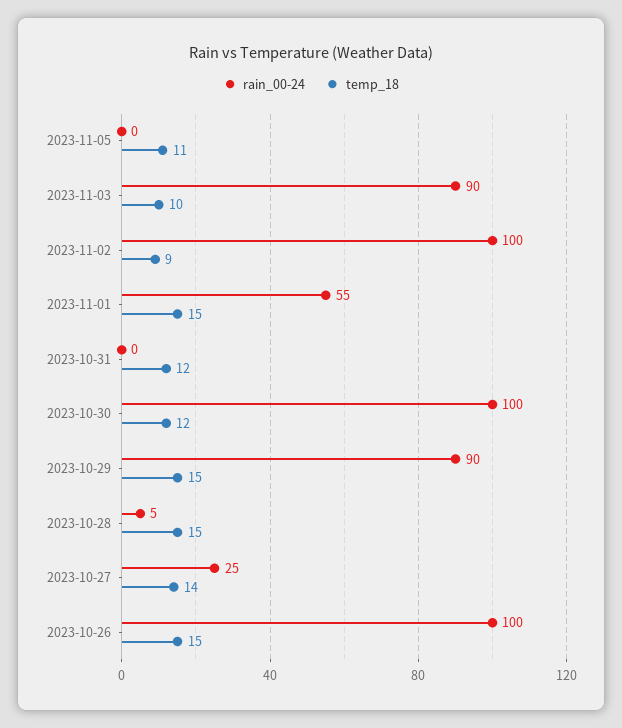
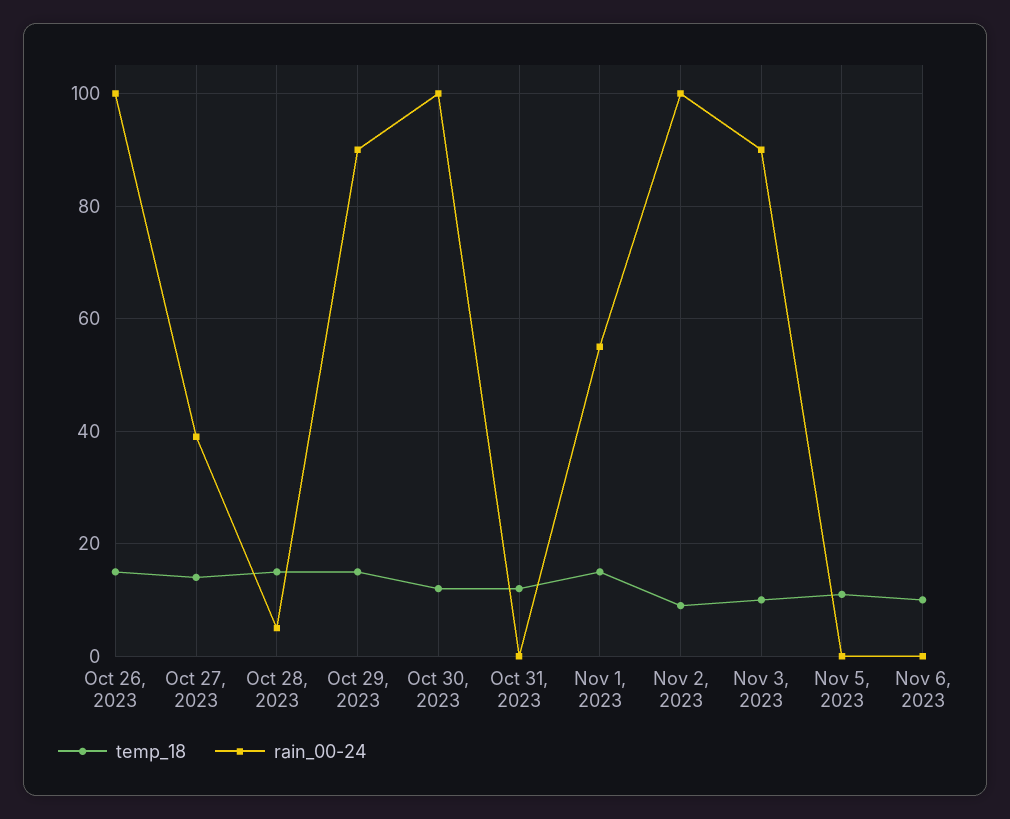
rain_00-24, 2023-10-27: 25 -> 40
temp_18, Nov 6, 2023: none -> 10
rain_00-24, Nov 6, 2023: none -> 0

